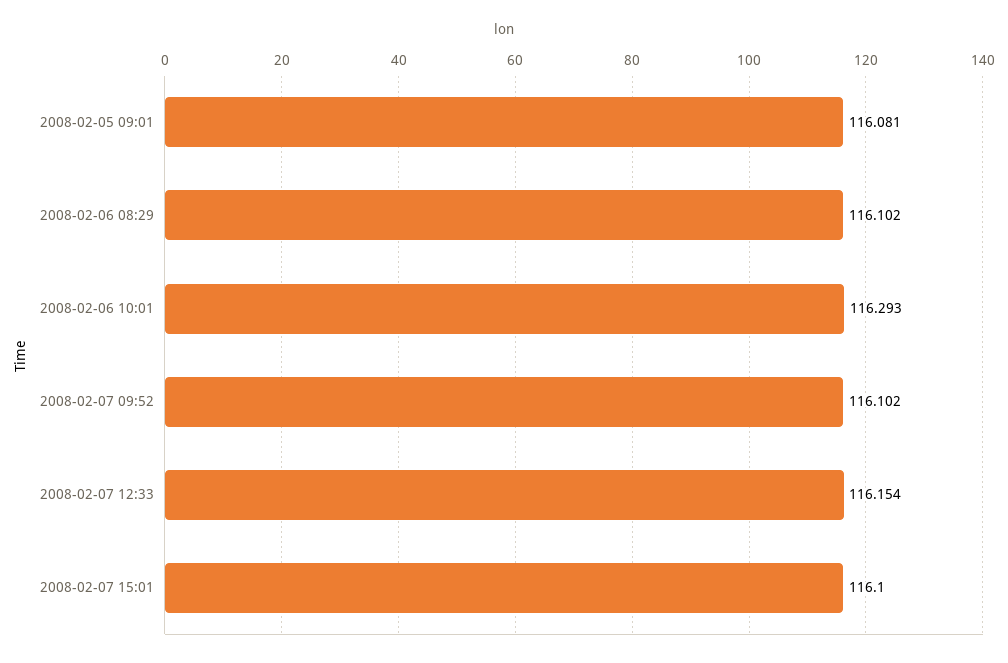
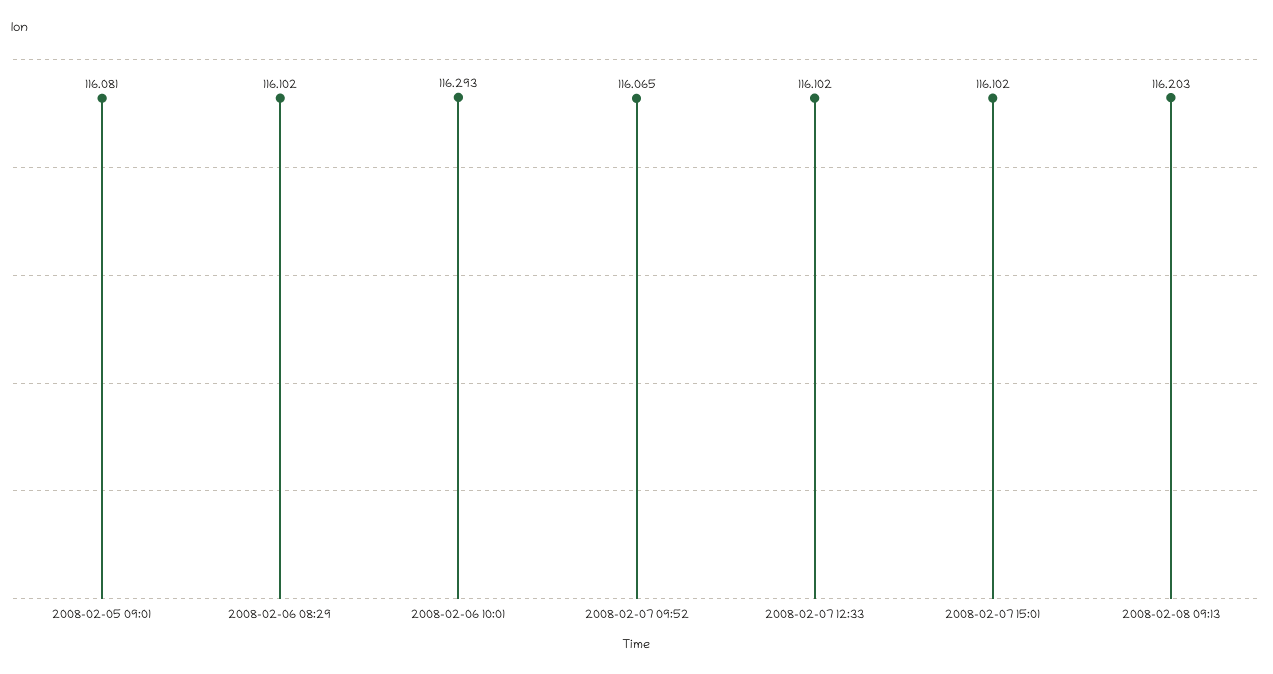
2008-02-07 09:52: 116.102 -> 116.065
2008-02-07 12:33: 116.154 -> 116.102
2008-02-07 15:01: 116.1 -> 116.102
2008-02-08 09:13: none -> 116.203

